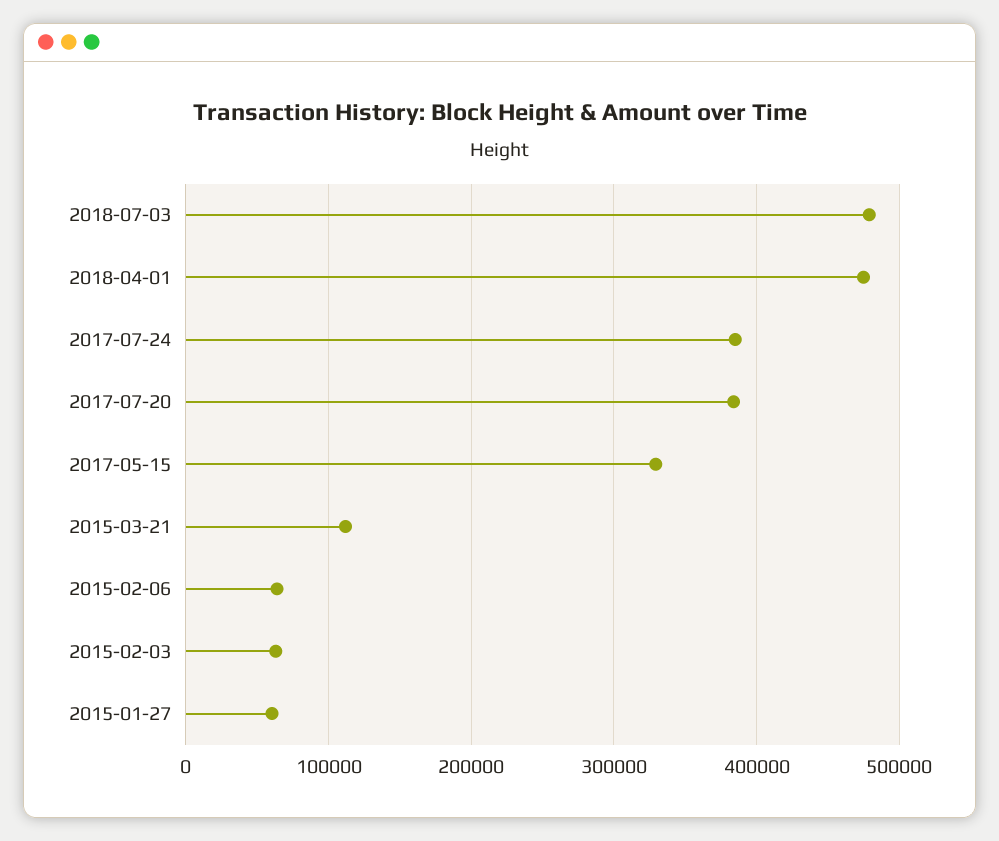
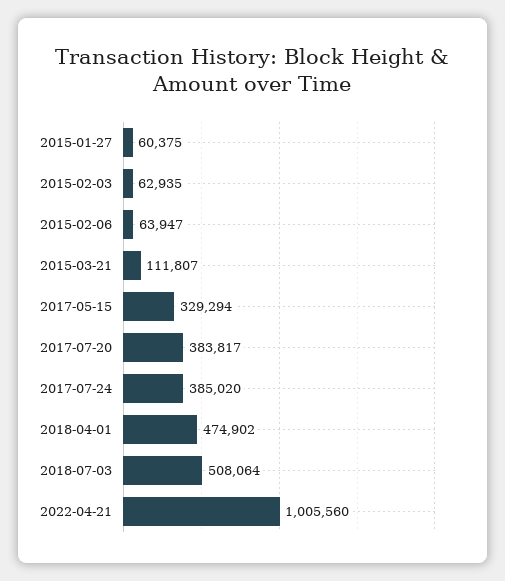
2018-07-03: 480000 -> 508064
2022-04-21: none -> 1005560

